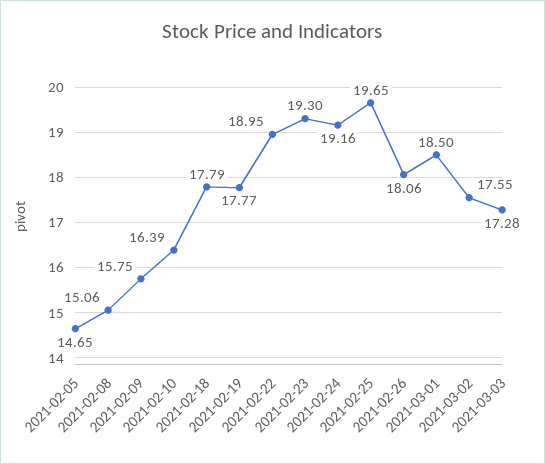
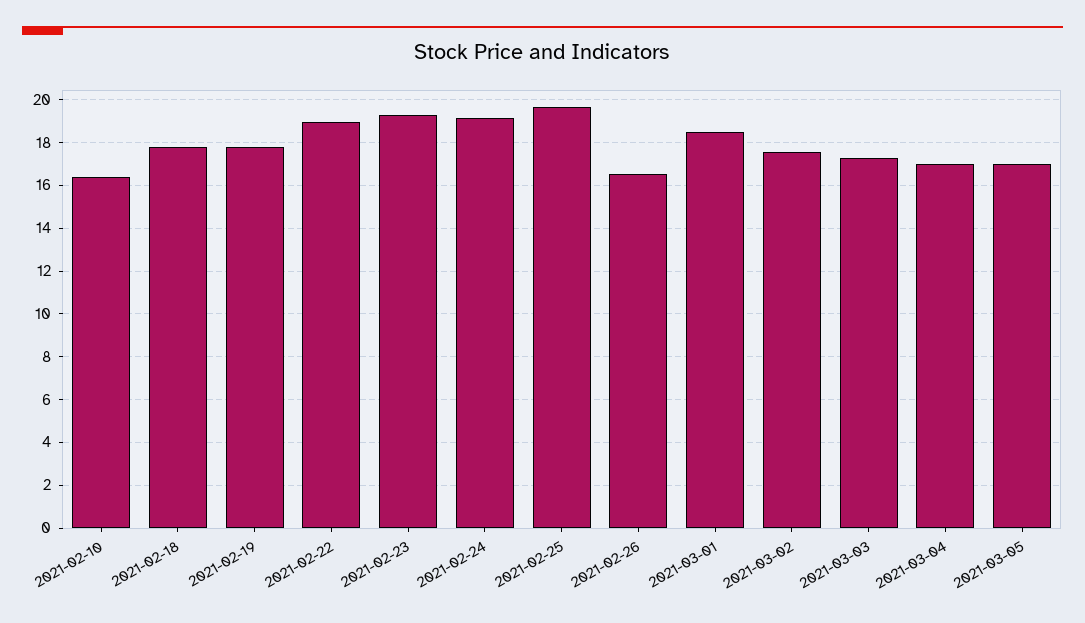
2021-02-05: 14.65 -> none
2021-02-08: 15.06 -> none
2021-02-09: 15.75 -> none
2021-02-26: 18.06 -> 16.5
2021-03-04: none -> 17
2021-03-05: none -> 17

